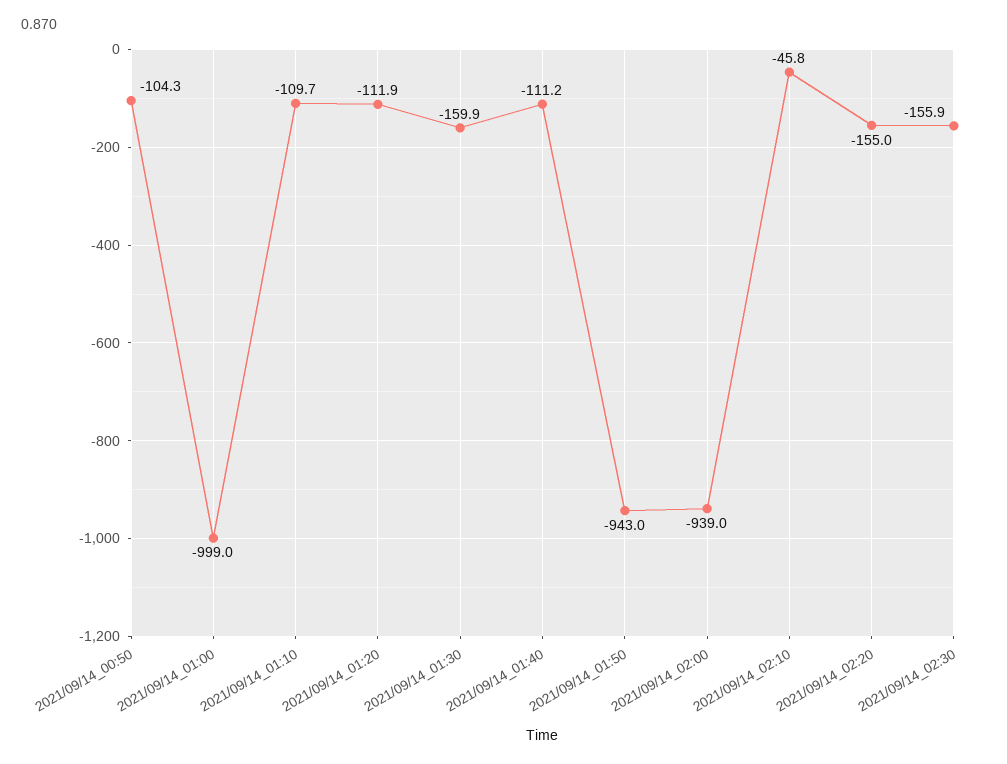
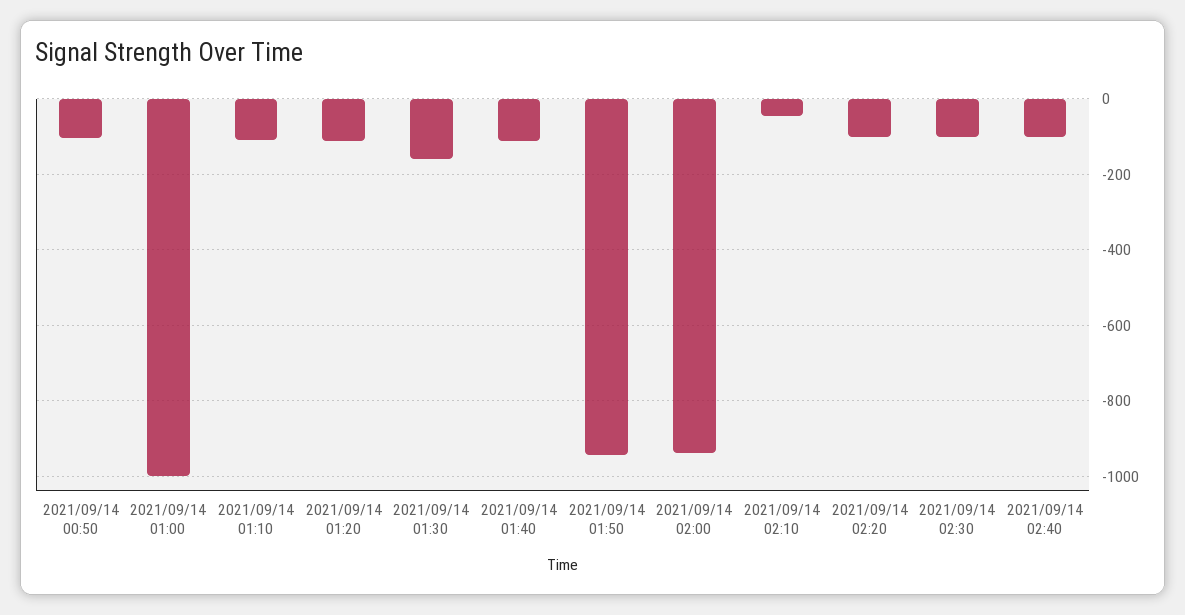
2021/09/14_02:20: -155 -> -100
2021/09/14_02:30: -155.9 -> -100
2021/09/14 02:40: none -> -100

